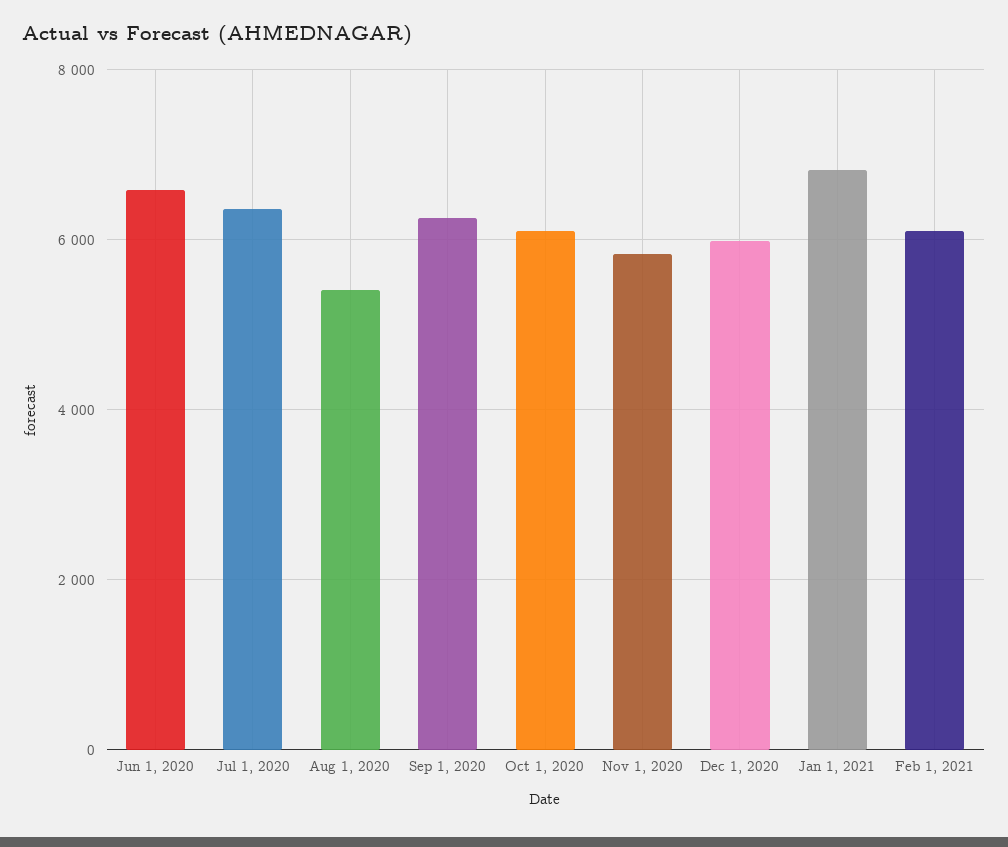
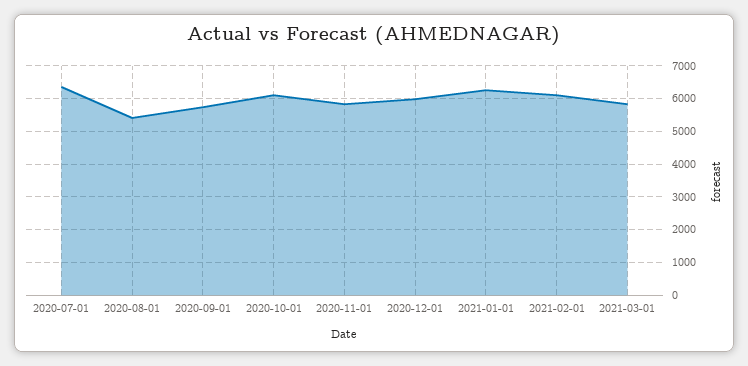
Jun 1, 2020: 6600 -> none
Sep 1, 2020: 6200 -> 5800
Jan 1, 2021: 6800 -> 6200
2021-03-01: none -> 5800

